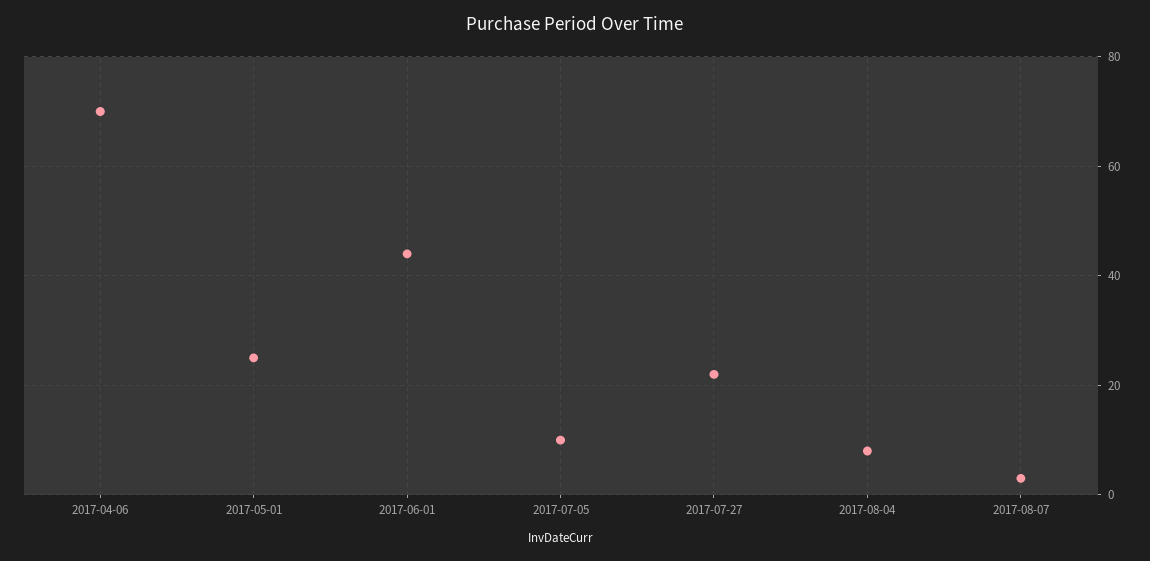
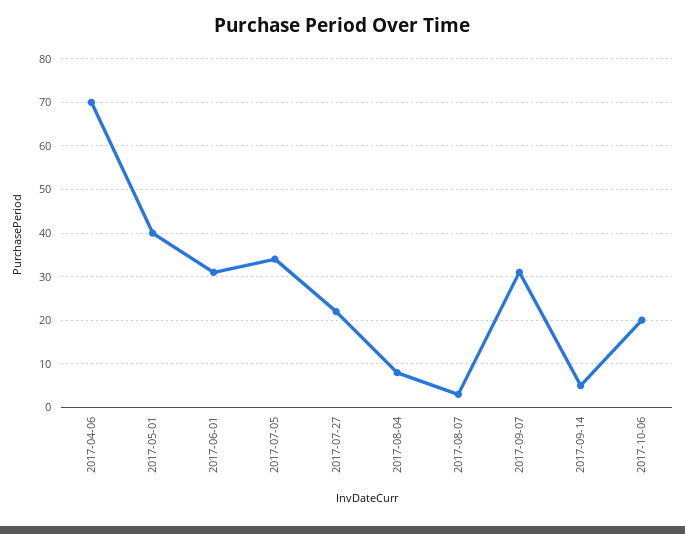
2017-05-01: 25 -> 40
2017-06-01: 45 -> 30
2017-07-05: 10 -> 35
2017-09-07: none -> 30
2017-09-14: none -> 5
2017-10-06: none -> 20

